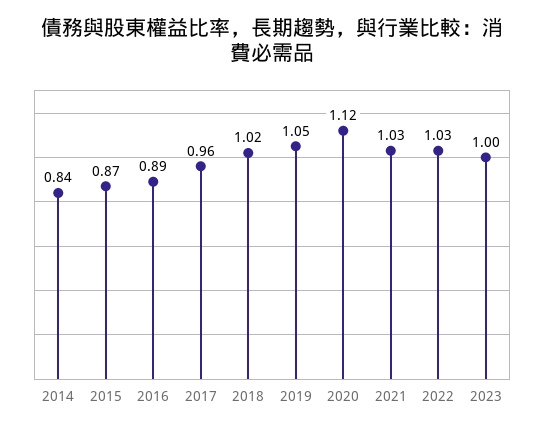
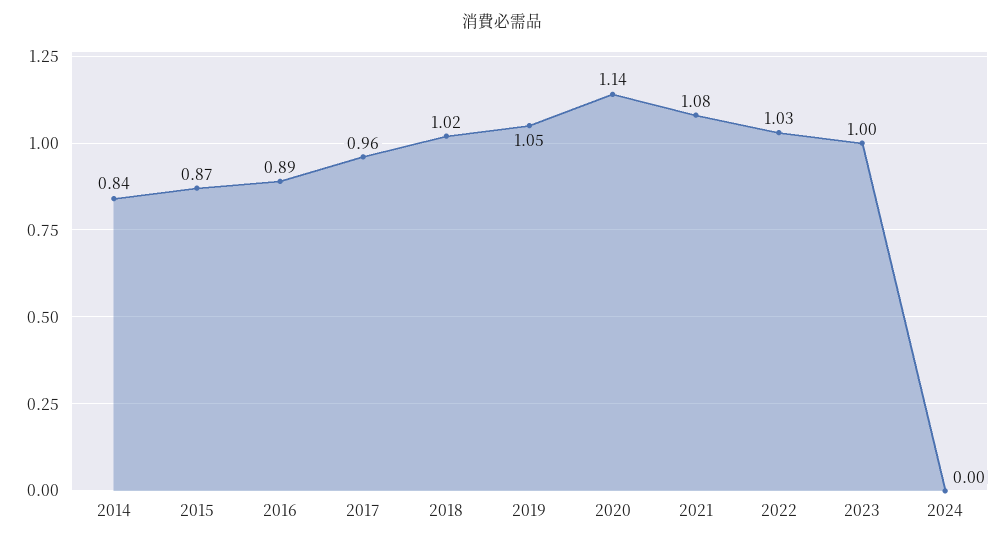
2020: 1.12 -> 1.14
2021: 1.03 -> 1.08
2024: none -> 0

